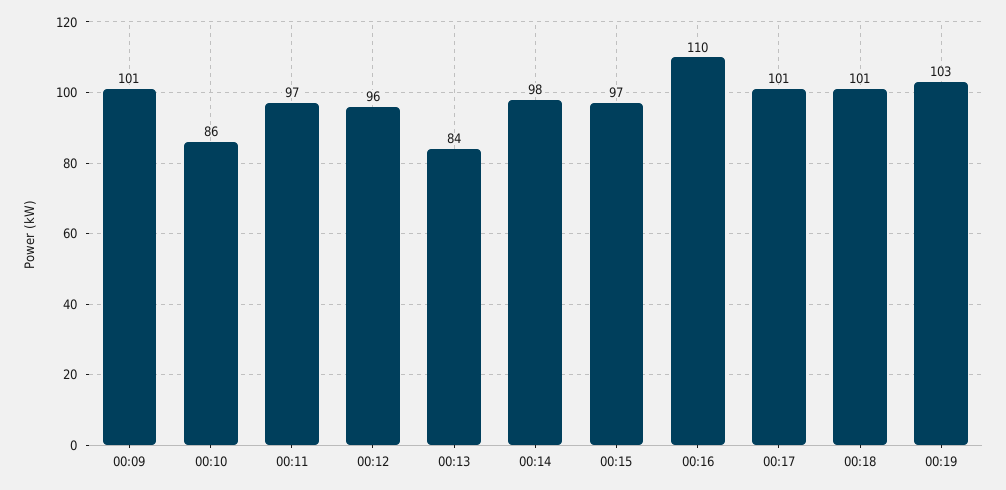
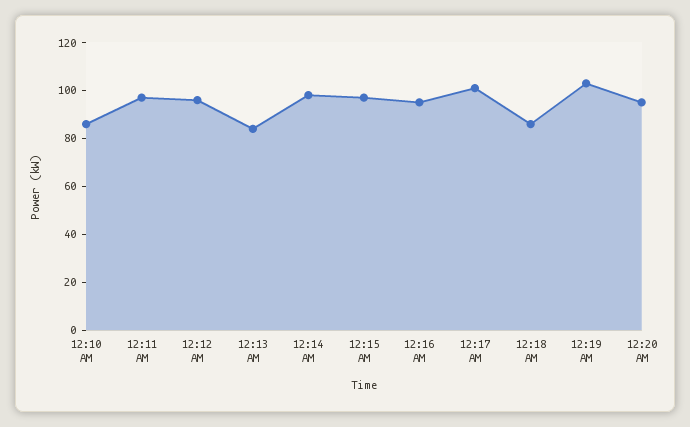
00:09: 101 -> none
00:16: 110 -> 95
00:18: 101 -> 85
12:20 AM: none -> 95

